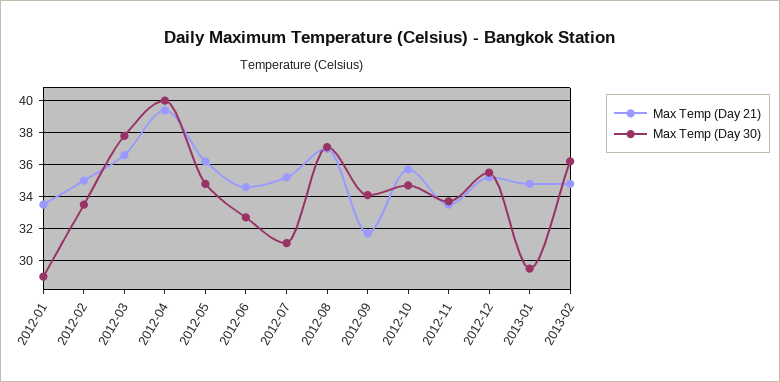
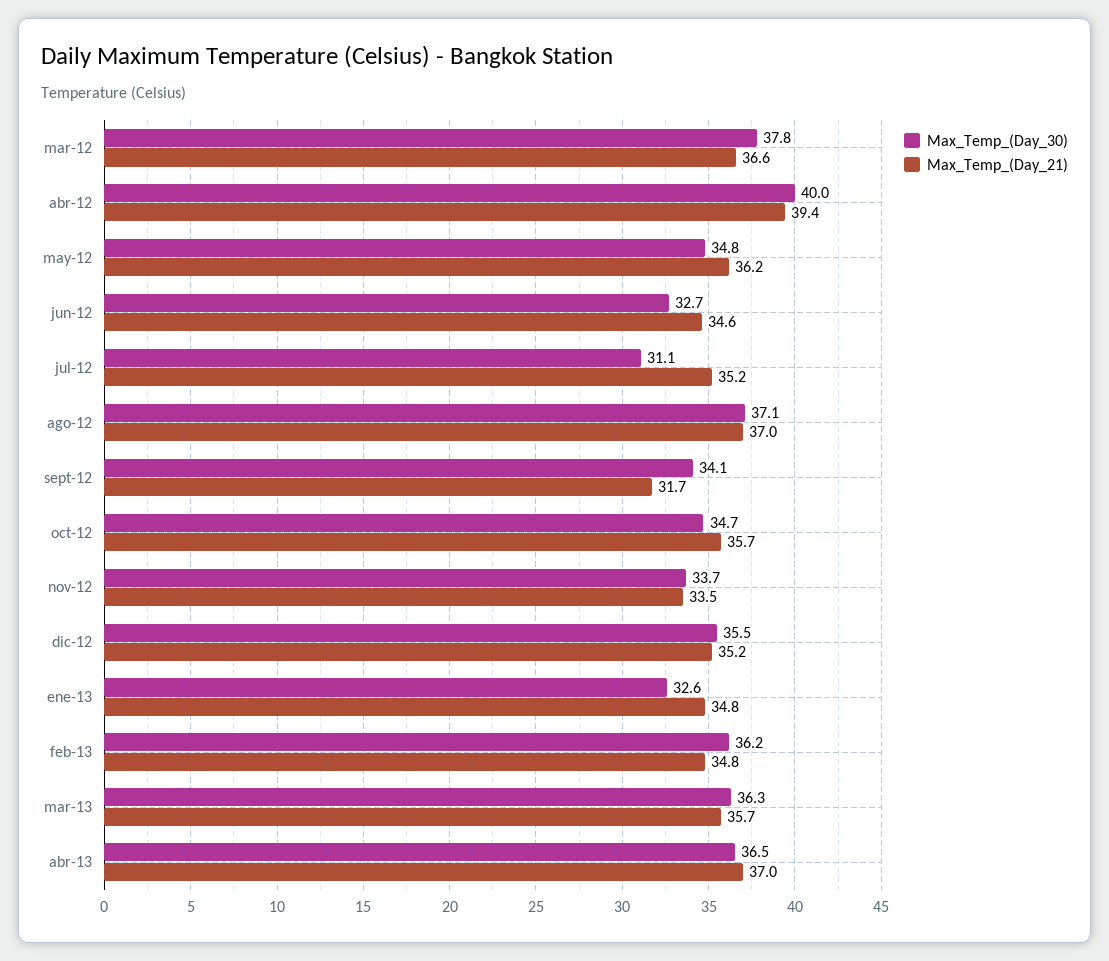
Max Temp (Day 21), 2012-01: 33.5 -> none
Max Temp (Day 30), 2012-01: 29 -> none
Max Temp (Day 21), 2012-02: 35 -> none
Max Temp (Day 30), 2012-02: 33.5 -> none
Max Temp (Day 30), 2013-01: 29.5 -> 32.6
Max Temp (Day 30), mar-13: none -> 36.3
Max Temp (Day 21), mar-13: none -> 35.7
Max Temp (Day 30), abr-13: none -> 36.5
Max Temp (Day 21), abr-13: none -> 37

